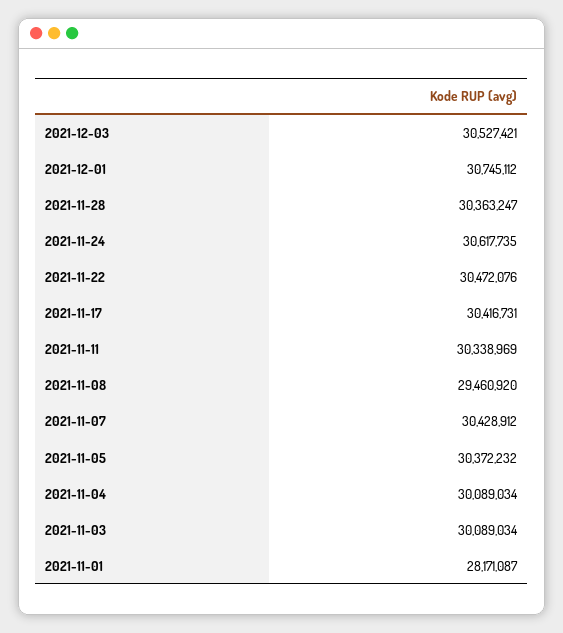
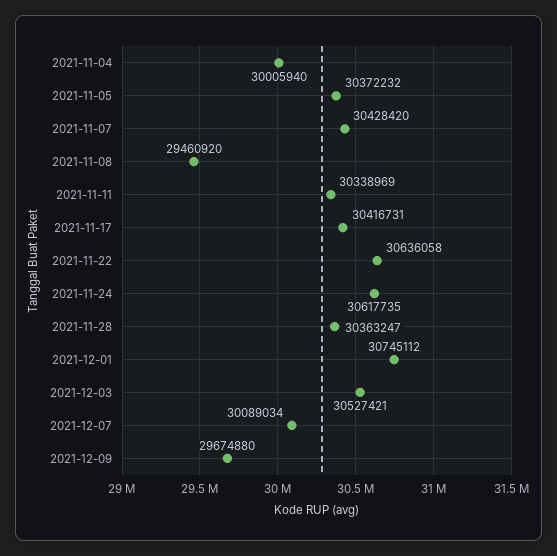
2021-11-22: 30472076 -> 30636058
2021-11-07: 30428912 -> 30428420
2021-11-04: 30089034 -> 30005940
2021-11-03: 30089034 -> none
2021-11-01: 28171087 -> none
2021-12-07: none -> 30089034
2021-12-09: none -> 29674880

